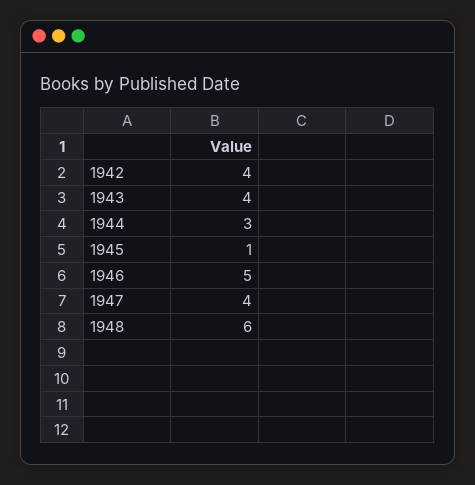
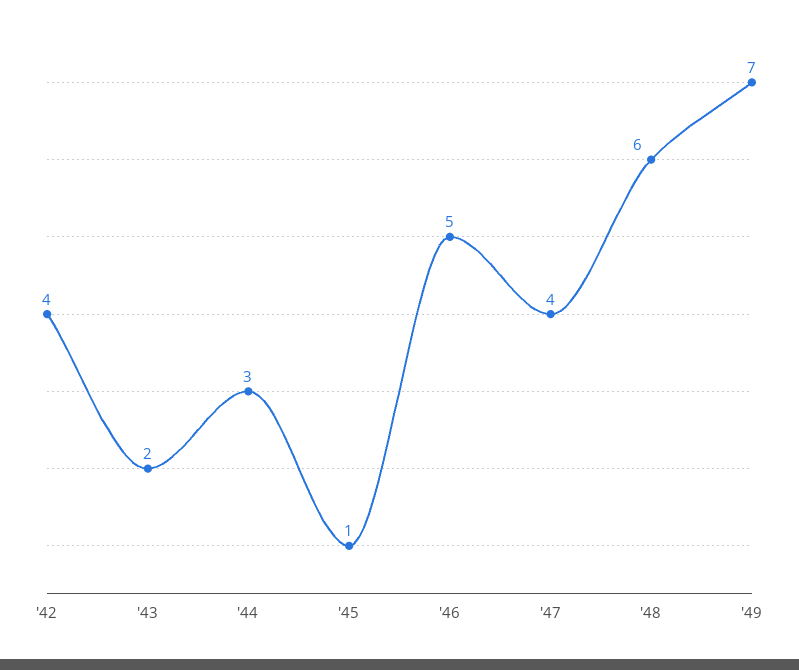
1943: 4 -> 2
'49: none -> 7

